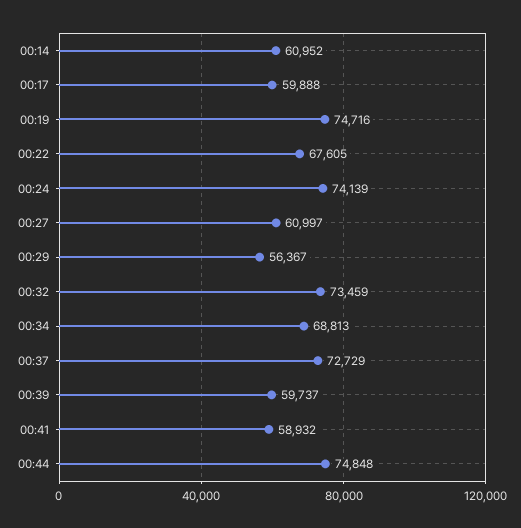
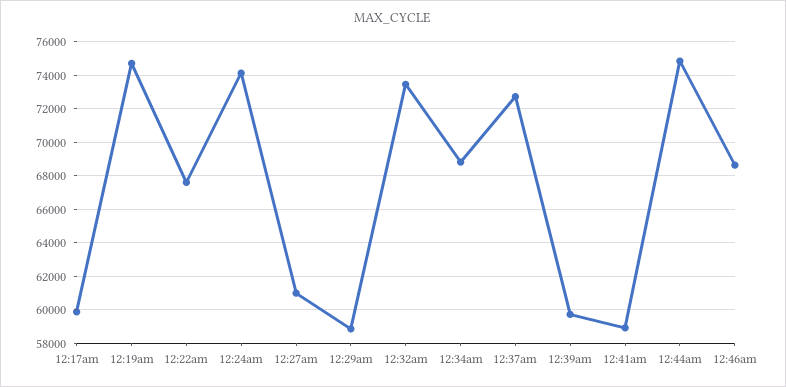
00:14: 60952 -> none
00:29: 56367 -> 59000
12:46am: none -> 68500

